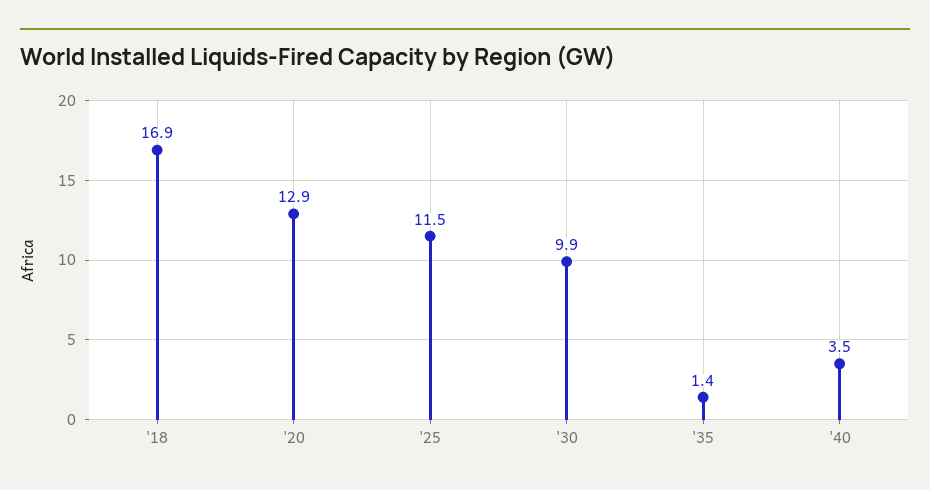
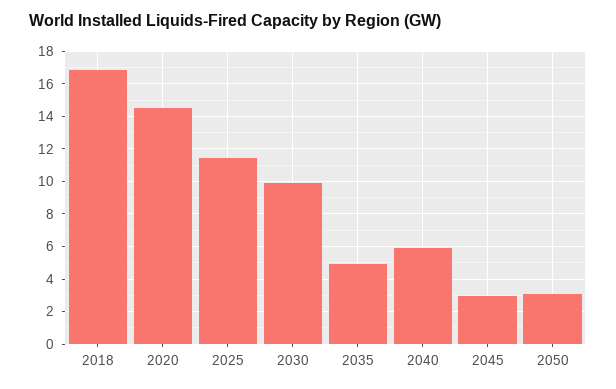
'20: 12.9 -> 14.5
'35: 1.4 -> 5
'40: 3.5 -> 6
2045: none -> 3
2050: none -> 3

